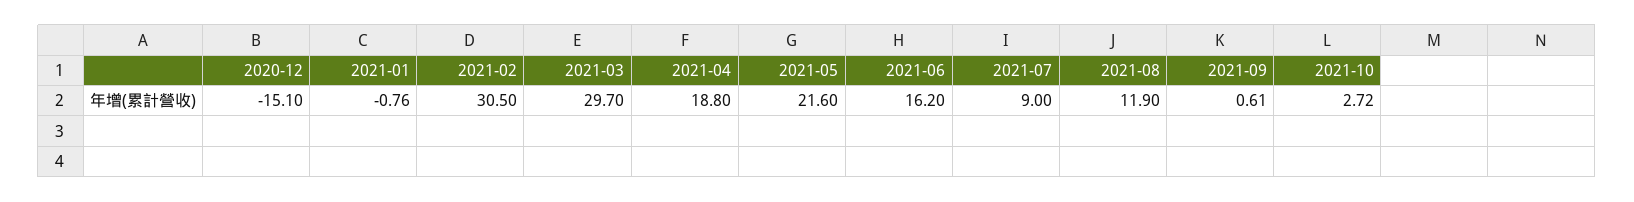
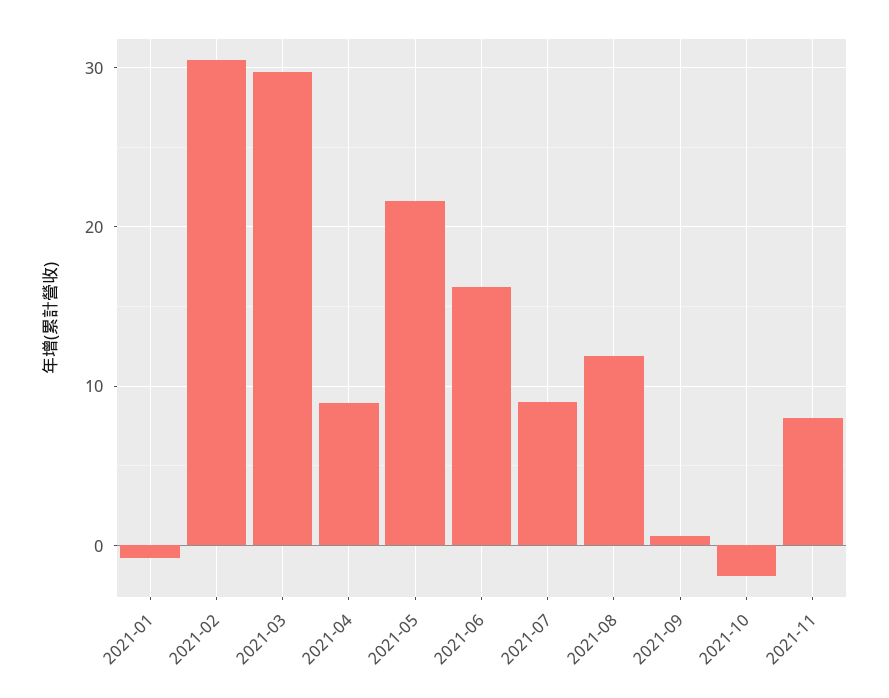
2020-12: -15.1 -> none
2021-04: 18.8 -> 9
2021-10: 2.72 -> -2
2021-11: none -> 8

